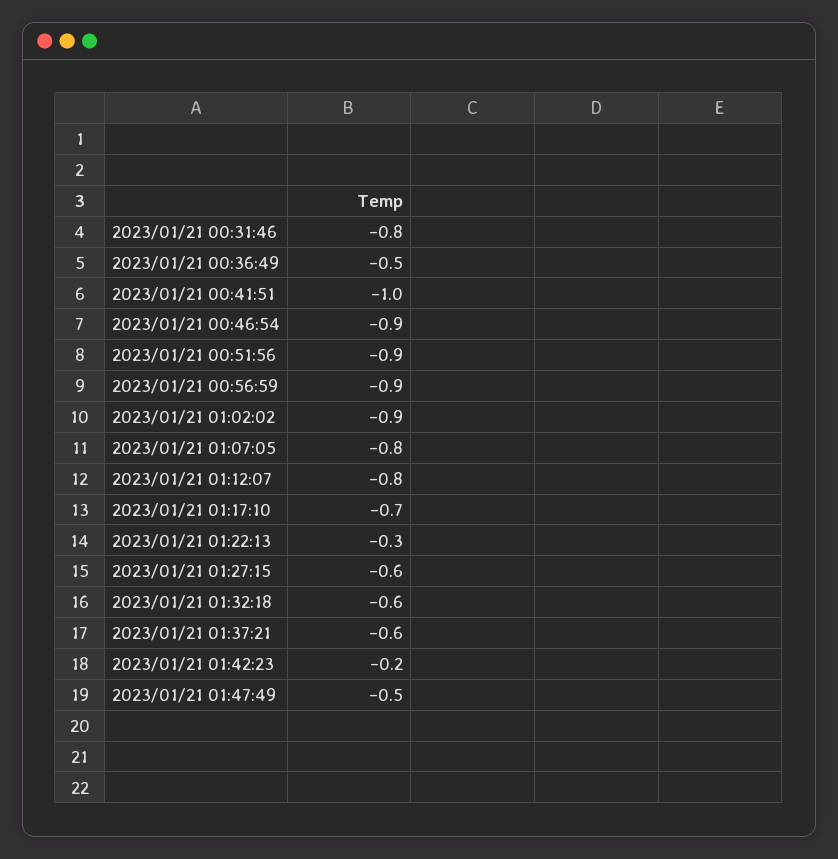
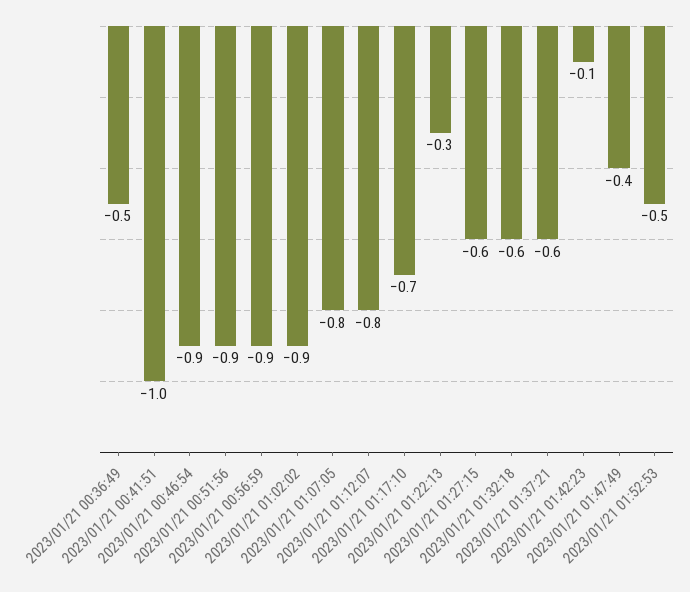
2023/01/21 00:31:46: -0.8 -> none
2023/01/21 01:42:23: -0.2 -> -0.1
2023/01/21 01:47:49: -0.5 -> -0.4
2023/01/21 01:52:53: none -> -0.5

